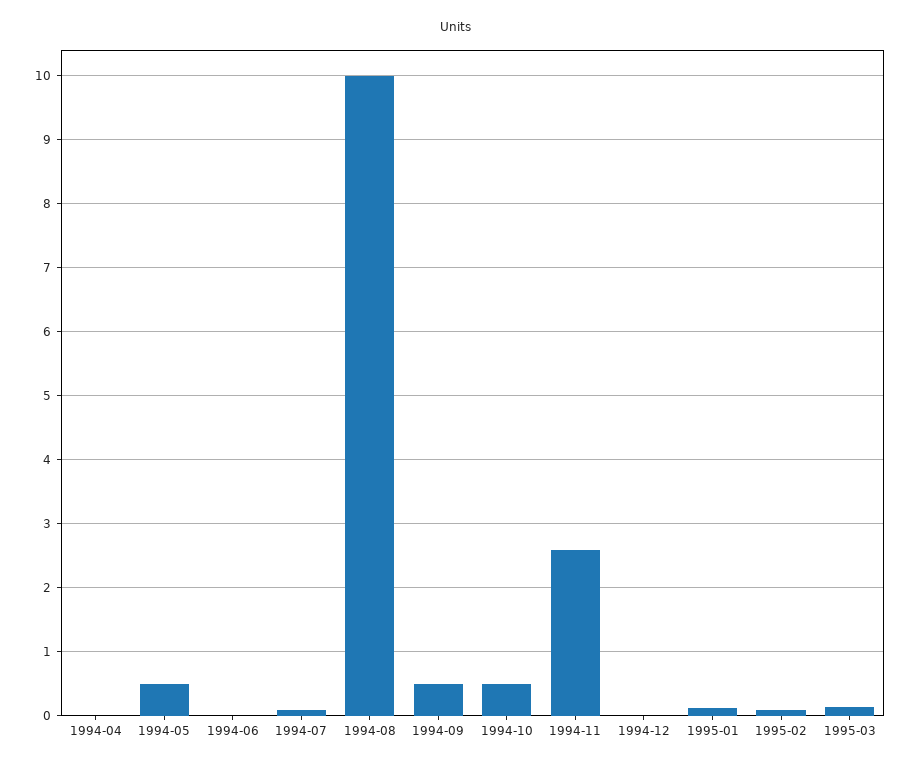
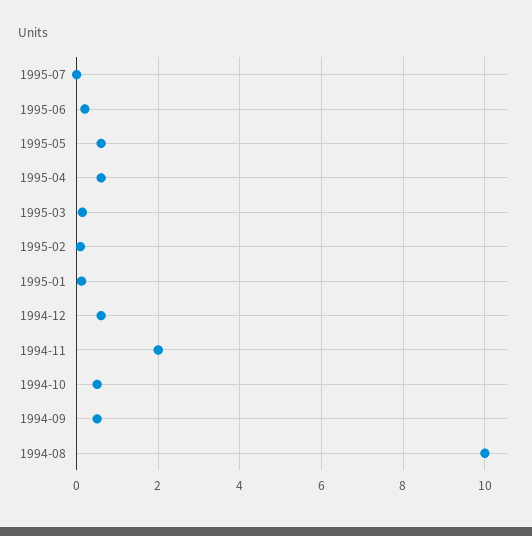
1994-04: 0 -> none
1994-05: 0.5 -> none
1994-06: 0 -> none
1994-07: 0.1 -> none
1994-11: 2.6 -> 2
1994-12: 0 -> 0.6
1995-07: none -> 0
1995-06: none -> 0.2
1995-05: none -> 0.6
1995-04: none -> 0.6

